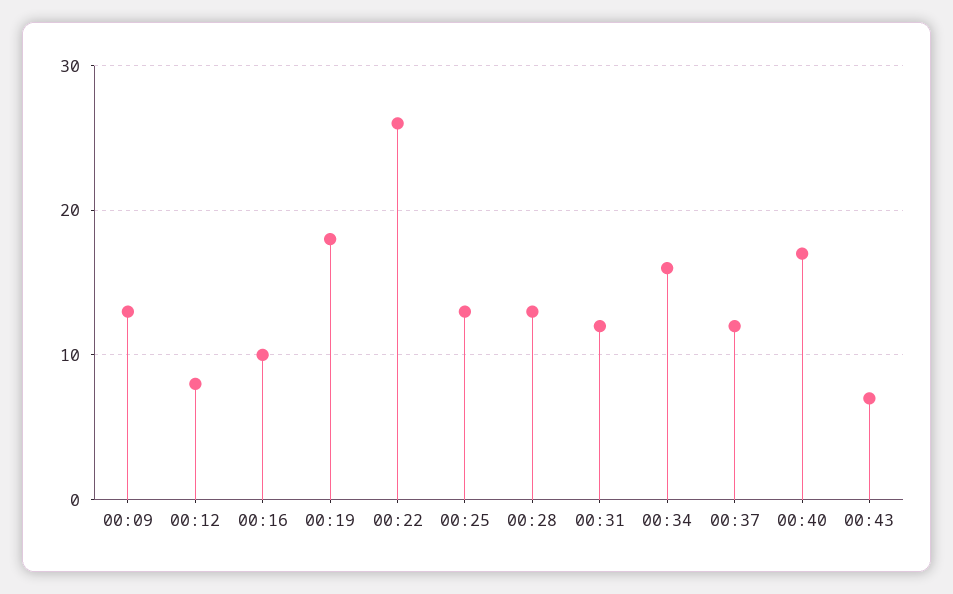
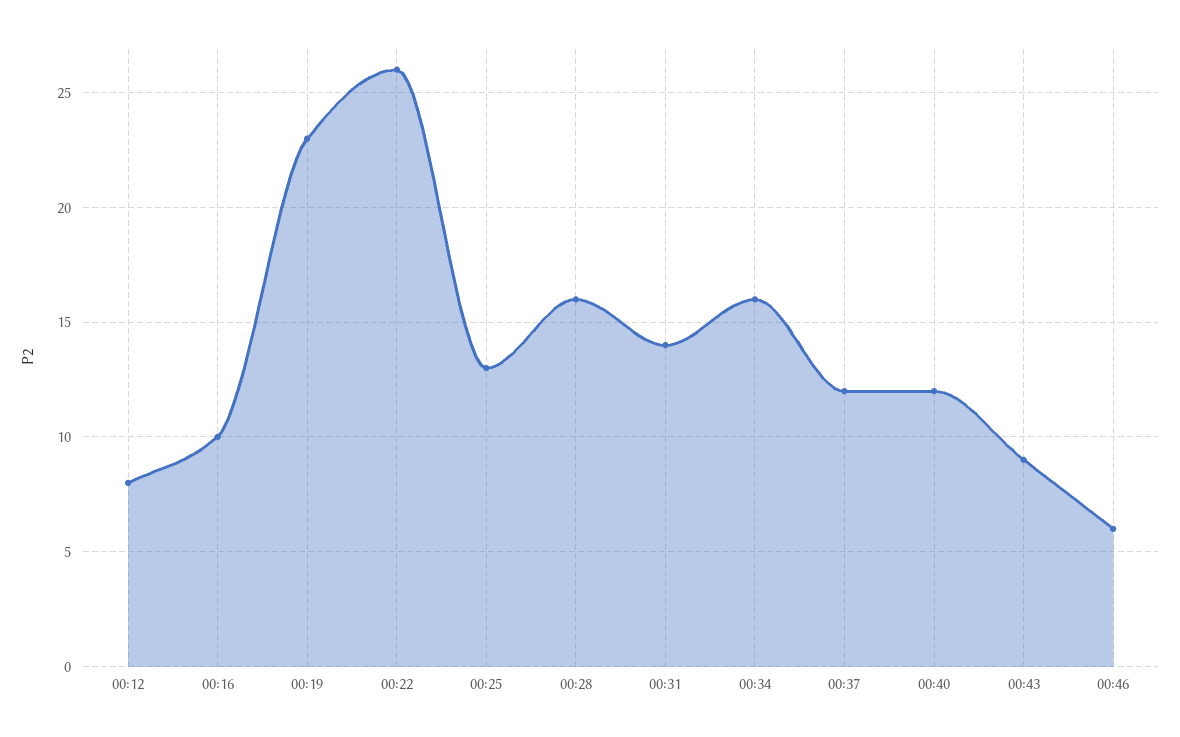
00:09: 13 -> none
00:19: 18 -> 23
00:28: 13 -> 16
00:31: 12 -> 14
00:40: 17 -> 12
00:43: 7 -> 9
00:46: none -> 6

